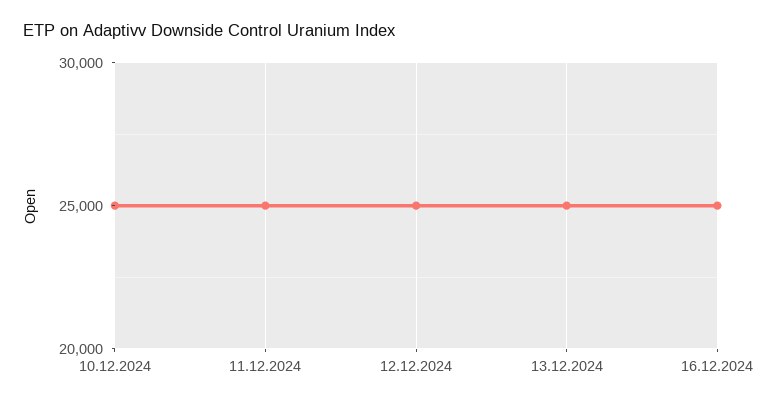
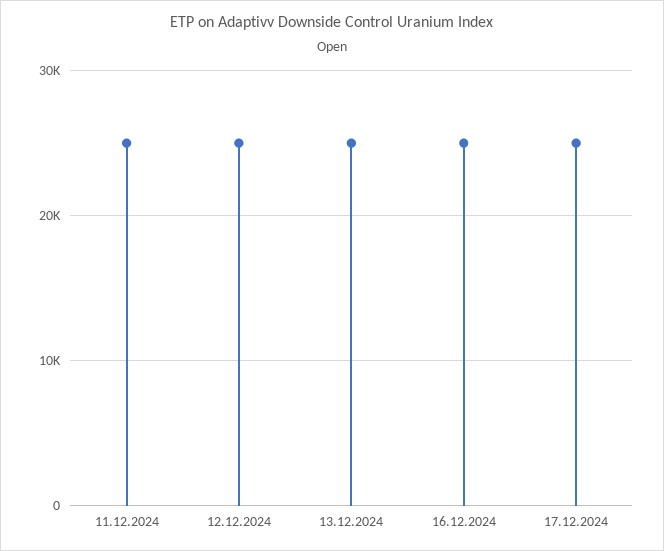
10.12.2024: 25000 -> none
17.12.2024: none -> 25000

